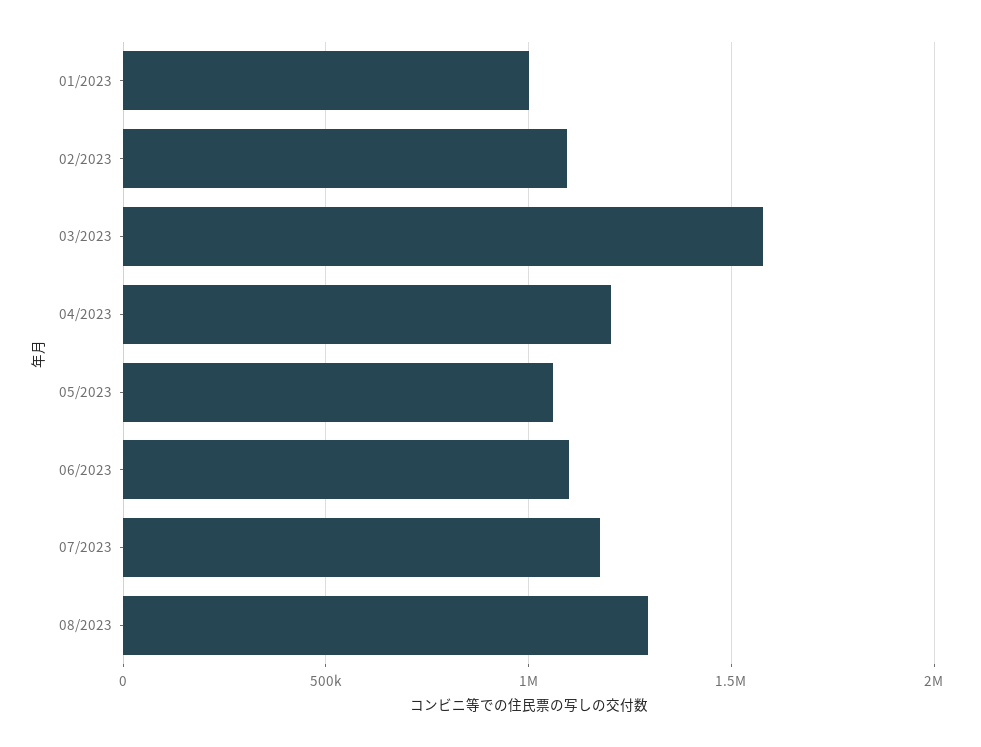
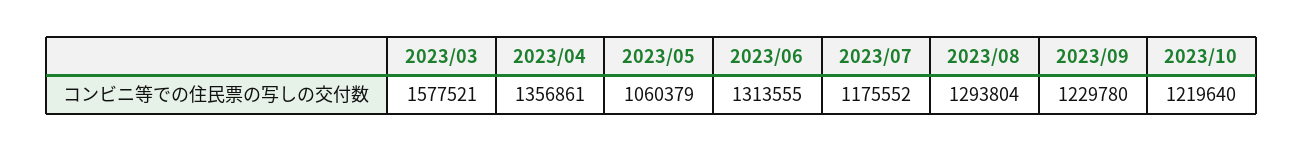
01/2023: 1000000 -> none
02/2023: 1100000 -> none
04/2023: 1200000 -> 1356861
06/2023: 1100000 -> 1313555
2023/09: none -> 1229780
2023/10: none -> 1219640

